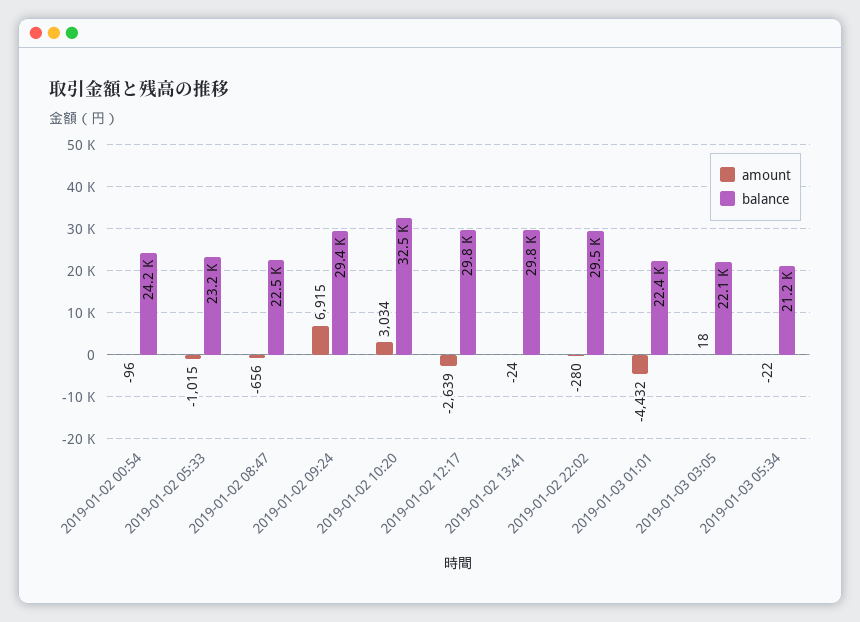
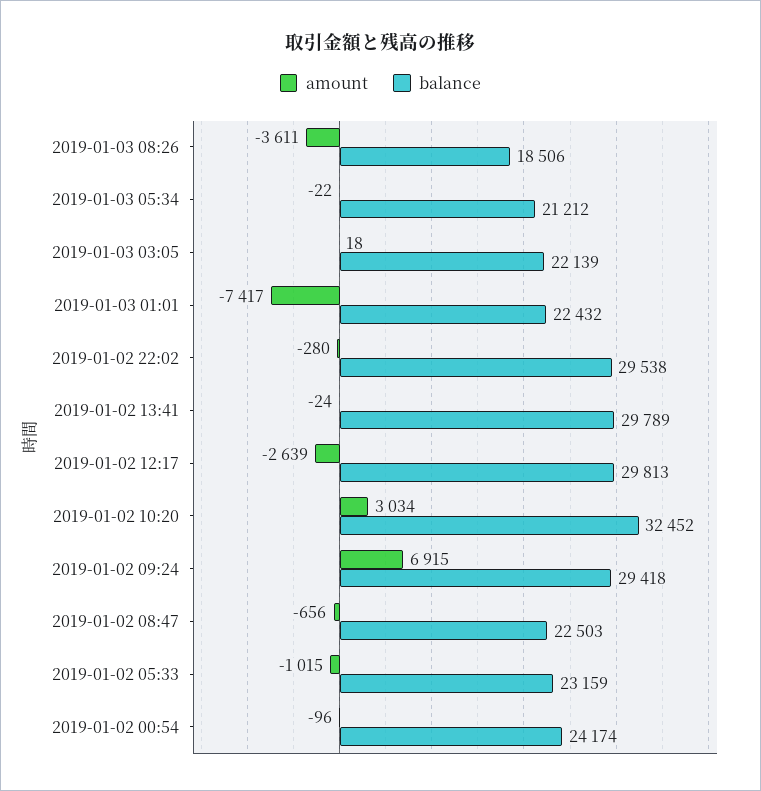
amount, 2019-01-03 01:01: -4432 -> -7417
amount, 2019-01-03 08:26: none -> -3611
balance, 2019-01-03 08:26: none -> 18506

